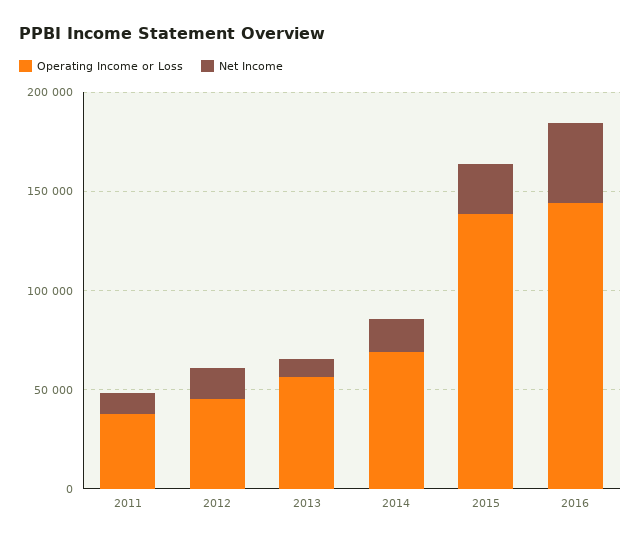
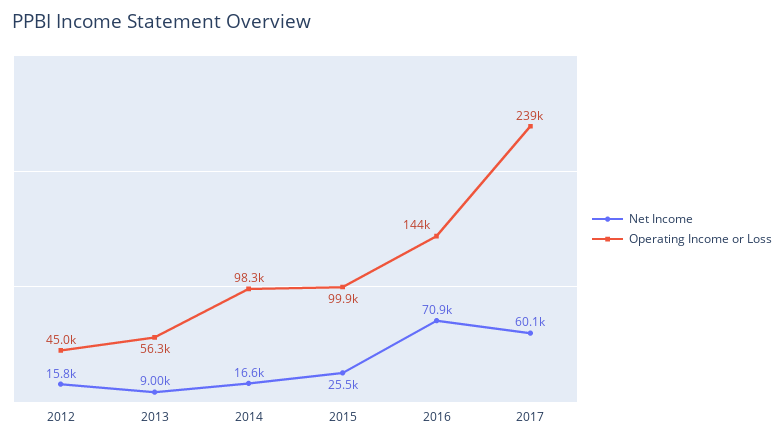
Operating Income or Loss, 2011: 40000 -> none
Net Income, 2011: 10000 -> none
Operating Income or Loss, 2014: 70000 -> 98300
Operating Income or Loss, 2015: 140000 -> 99900
Net Income, 2016: 40000 -> 70900
Net Income, 2017: none -> 60100
Operating Income or Loss, 2017: none -> 239000

